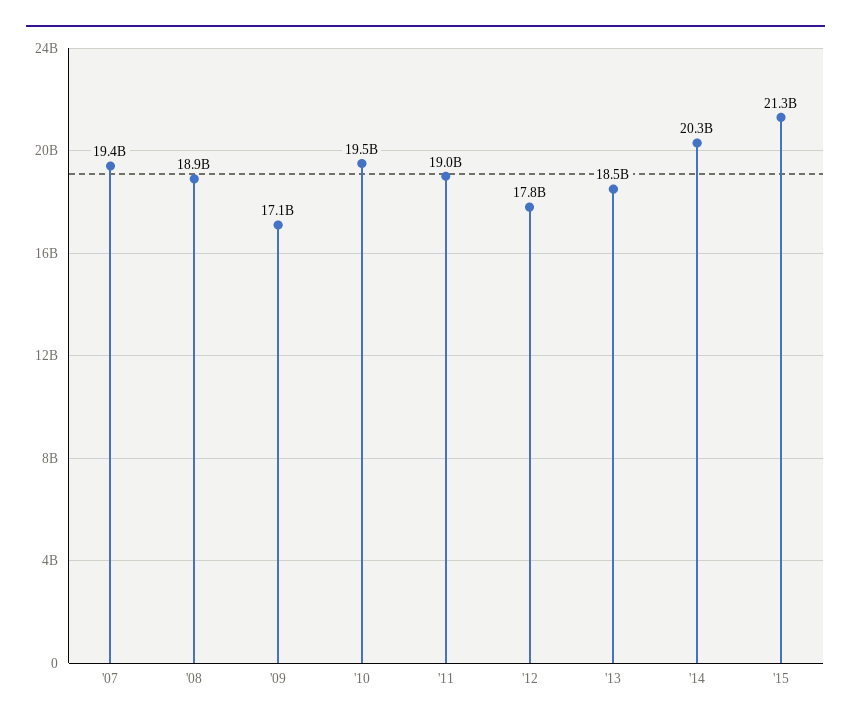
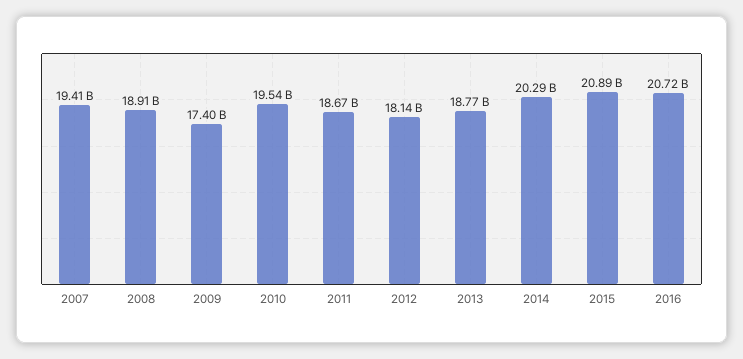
'09: 17100000000 -> 17400000000
'11: 19000000000 -> 18670000000
'12: 17800000000 -> 18140000000
'13: 18500000000 -> 18770000000
'15: 21300000000 -> 20890000000
2016: none -> 20720000000

